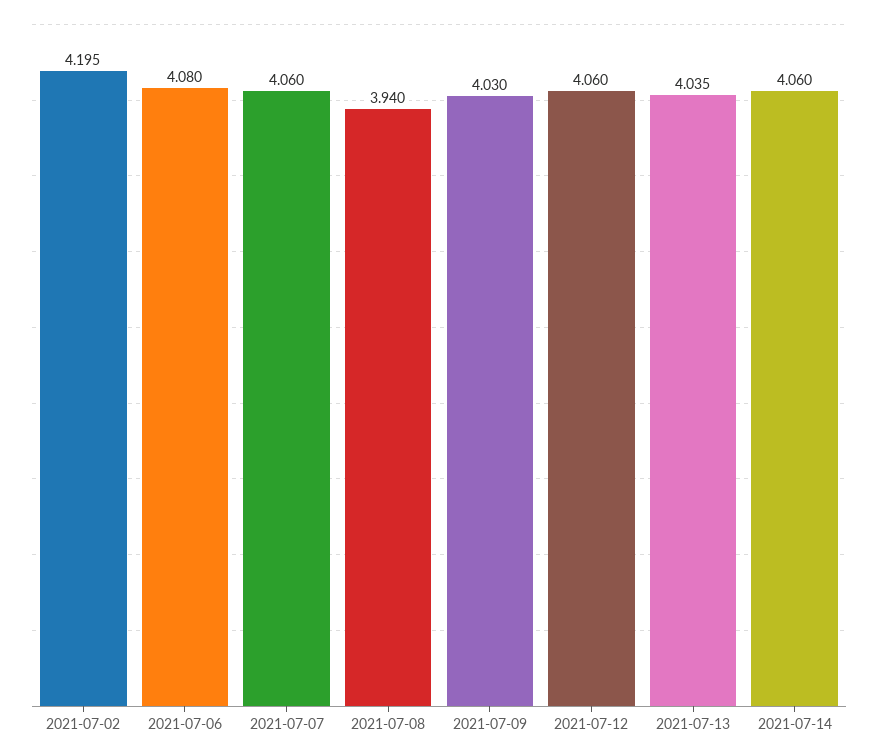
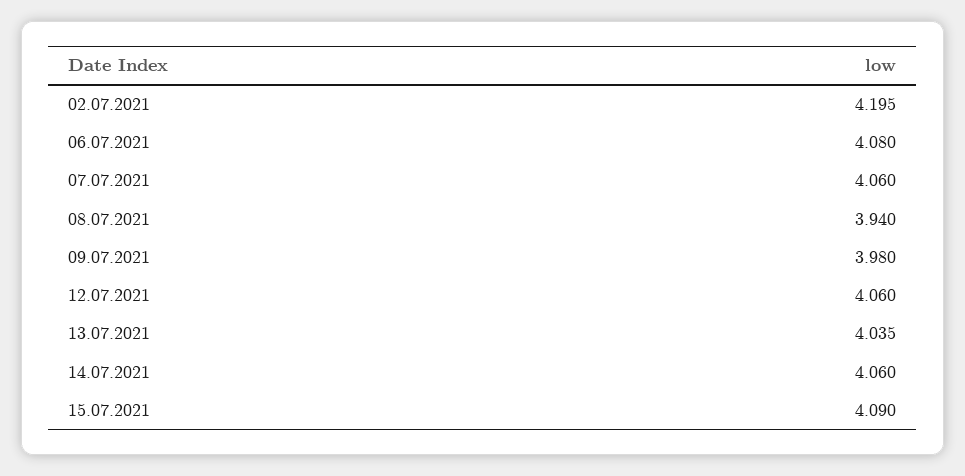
2021-07-09: 4.03 -> 3.98
15.07.2021: none -> 4.09

